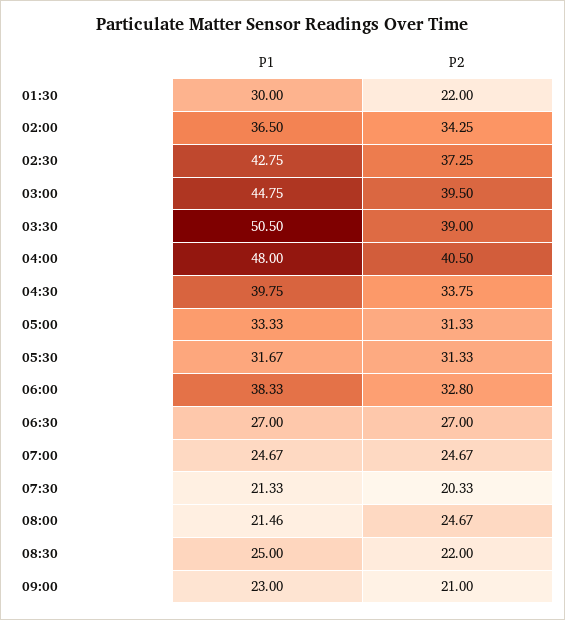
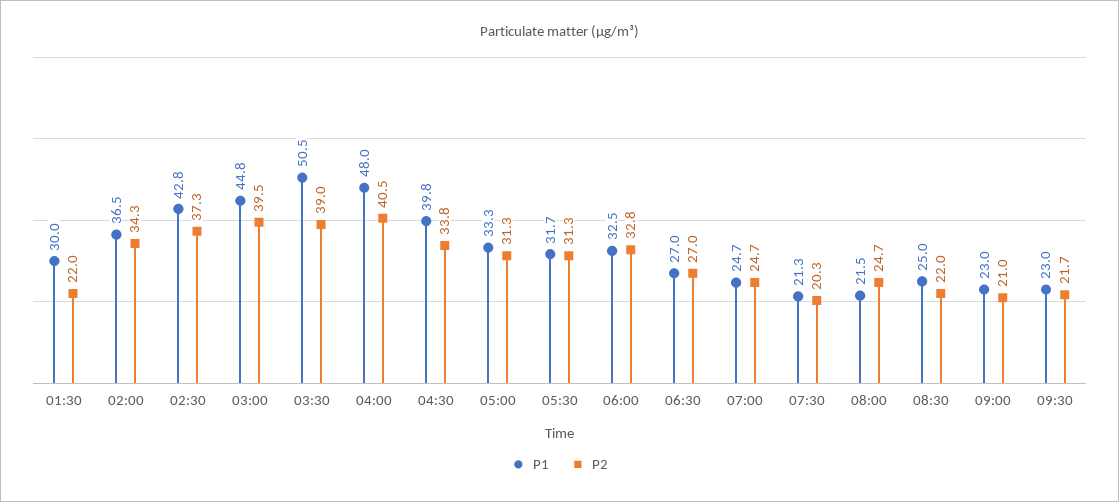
P1, 06:00: 38.33 -> 32.5
P1, 09:30: none -> 23
P2, 09:30: none -> 21.7

